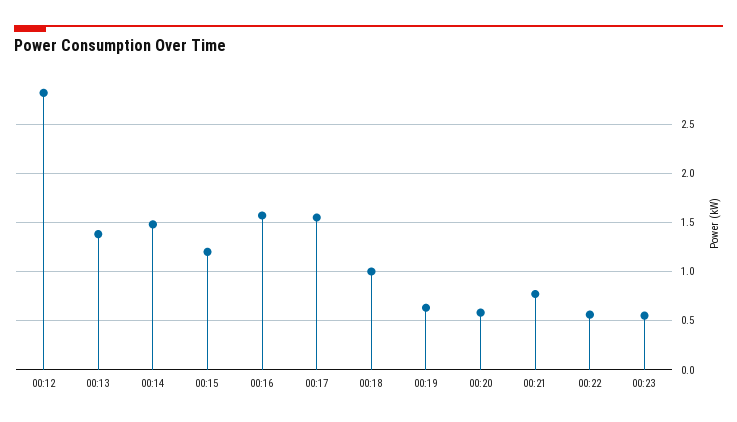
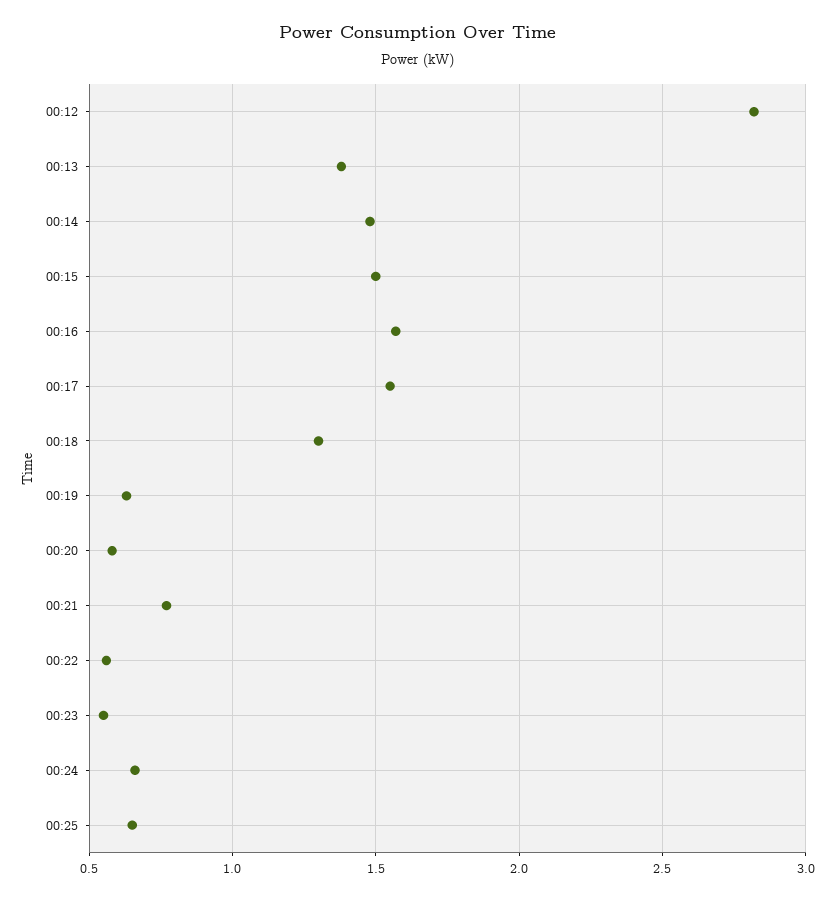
00:15: 1.2 -> 1.5
00:18: 1 -> 1.3
00:24: none -> 0.65
00:25: none -> 0.65

